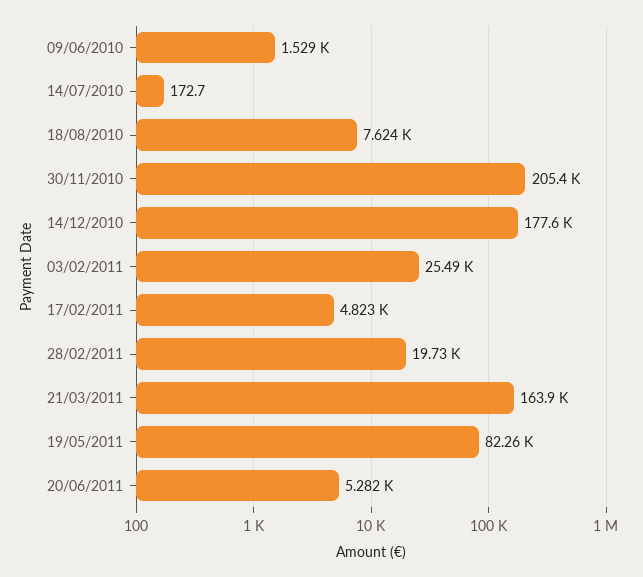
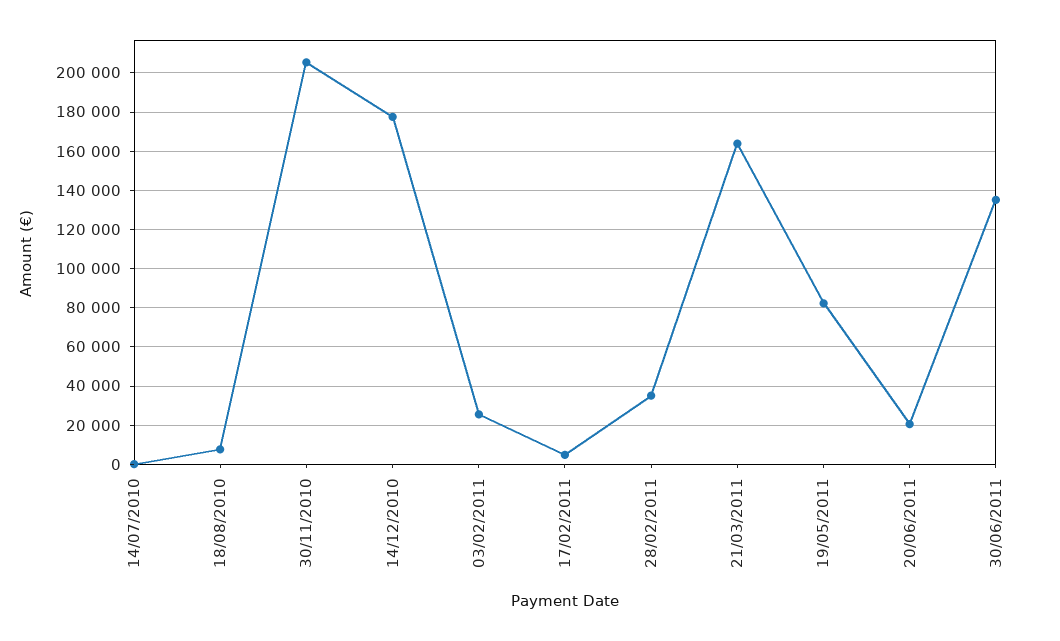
09/06/2010: 1529 -> none
28/02/2011: 19730 -> 35000
20/06/2011: 5282 -> 20000
30/06/2011: none -> 135000

